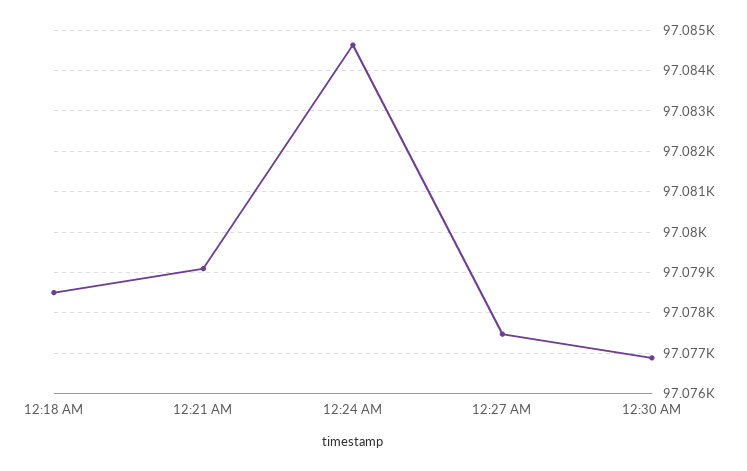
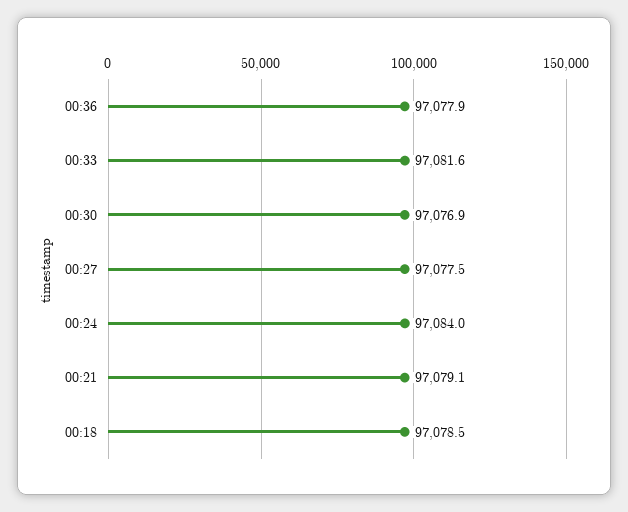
12:24 AM: 97084.6 -> 97084
00:36: none -> 97077.9
00:33: none -> 97081.6

